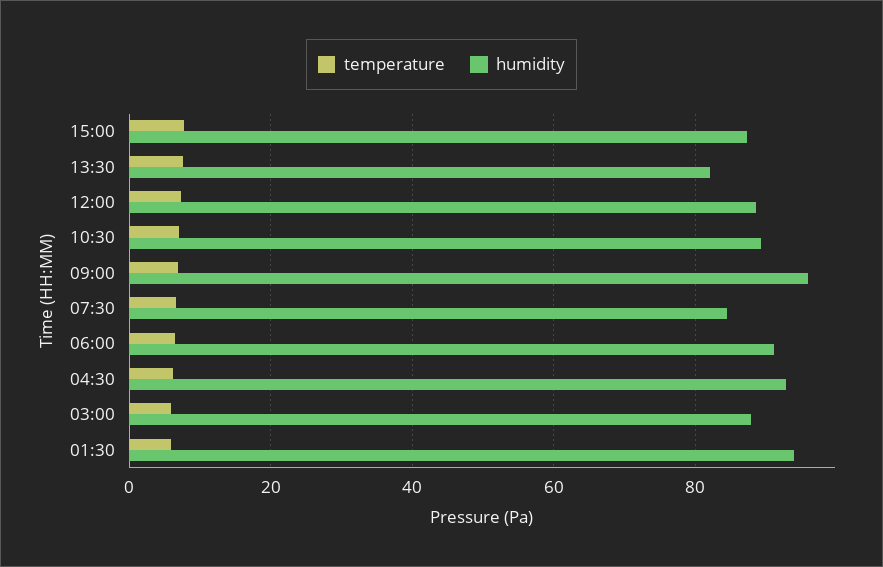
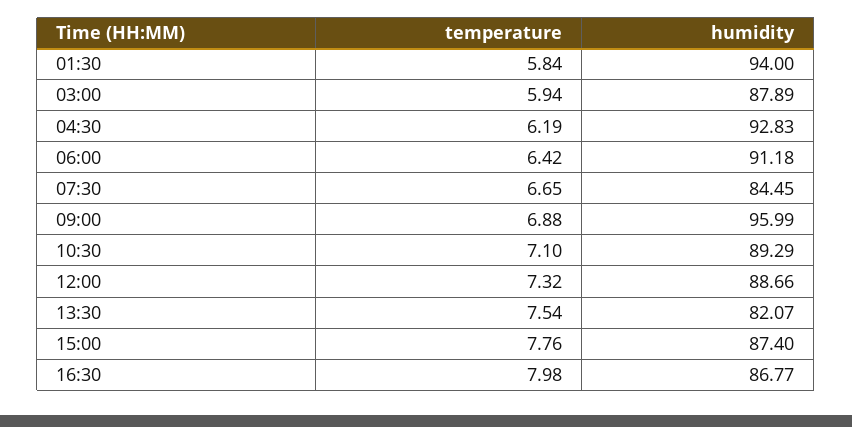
temperature, 16:30: none -> 7.98
humidity, 16:30: none -> 86.77

